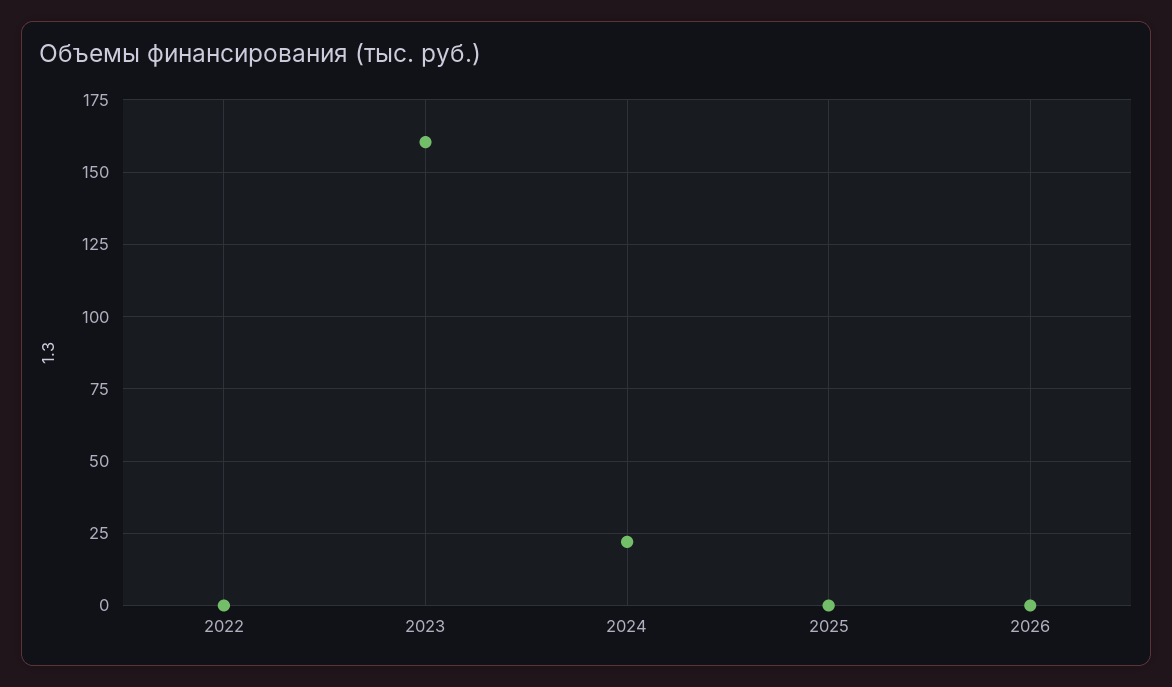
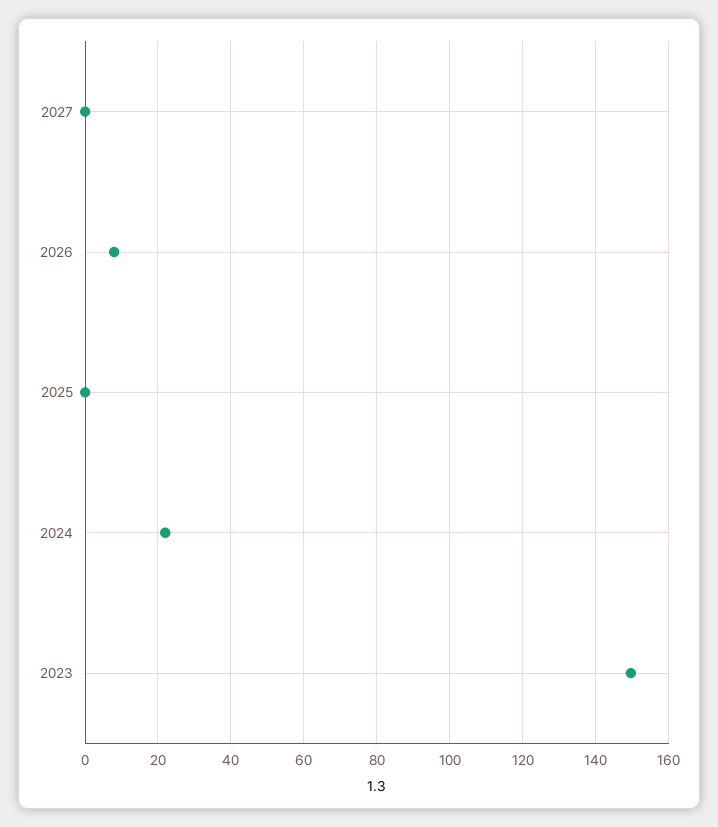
2022: 0 -> none
2023: 160 -> 150
2026: 0 -> 8
2027: none -> 0

